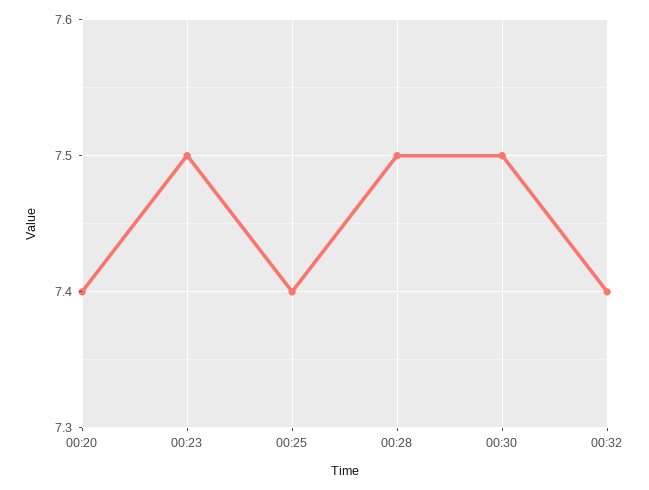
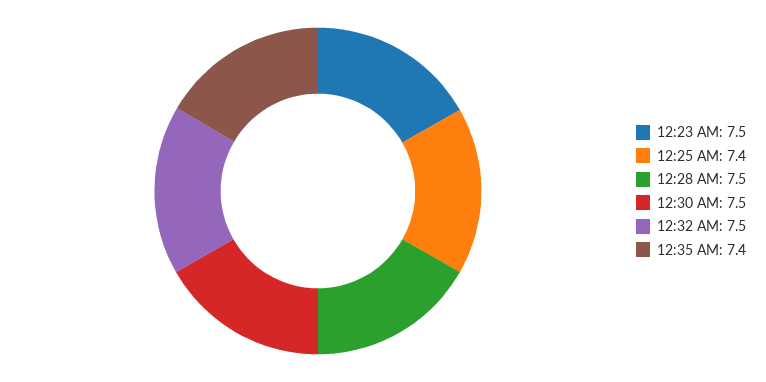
00:20: 7.4 -> none
00:32: 7.4 -> 7.5
12:35 AM: none -> 7.4

